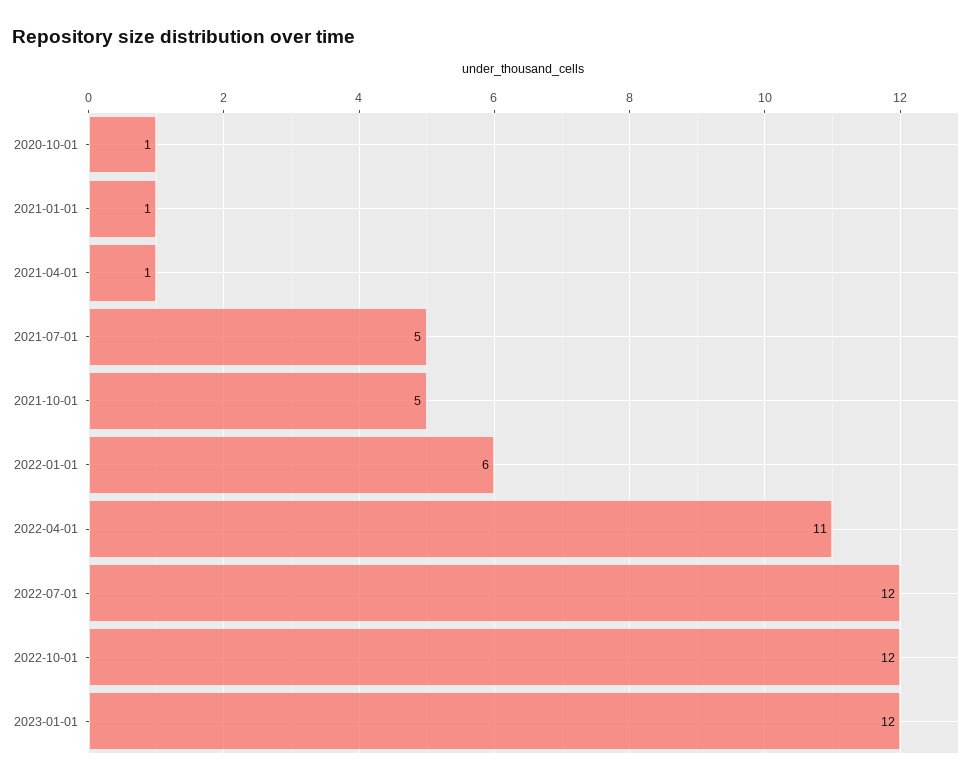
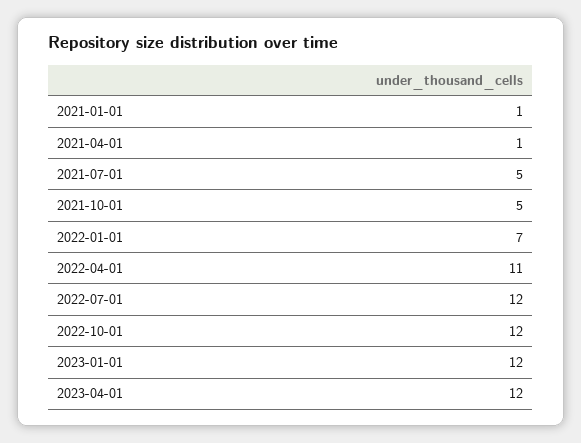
2020-10-01: 1 -> none
2022-01-01: 6 -> 7
2023-04-01: none -> 12

